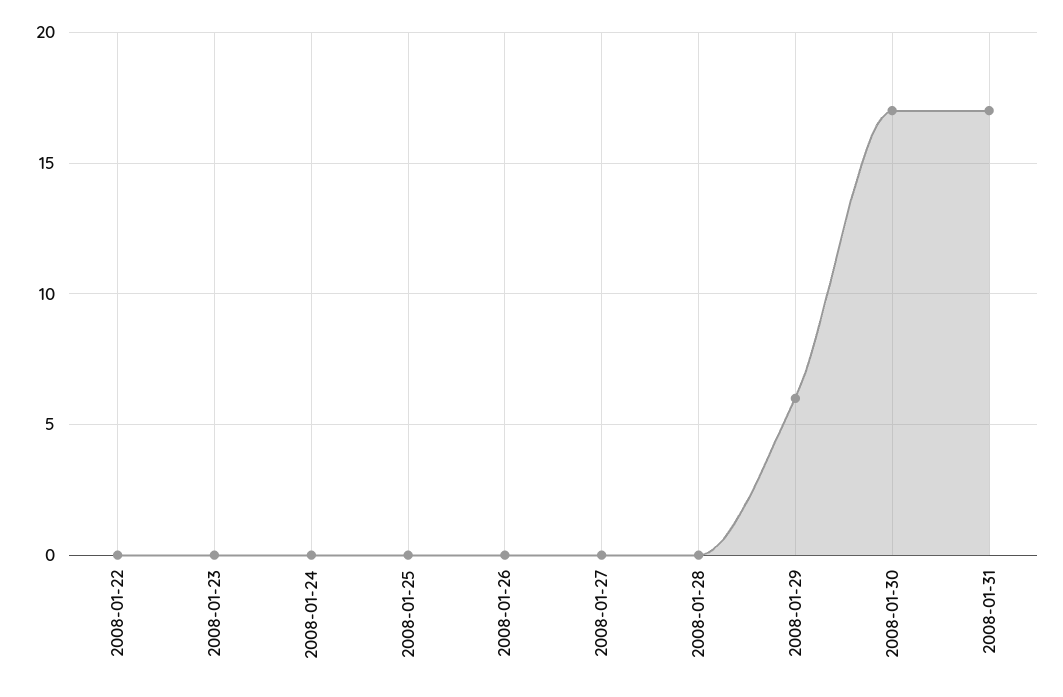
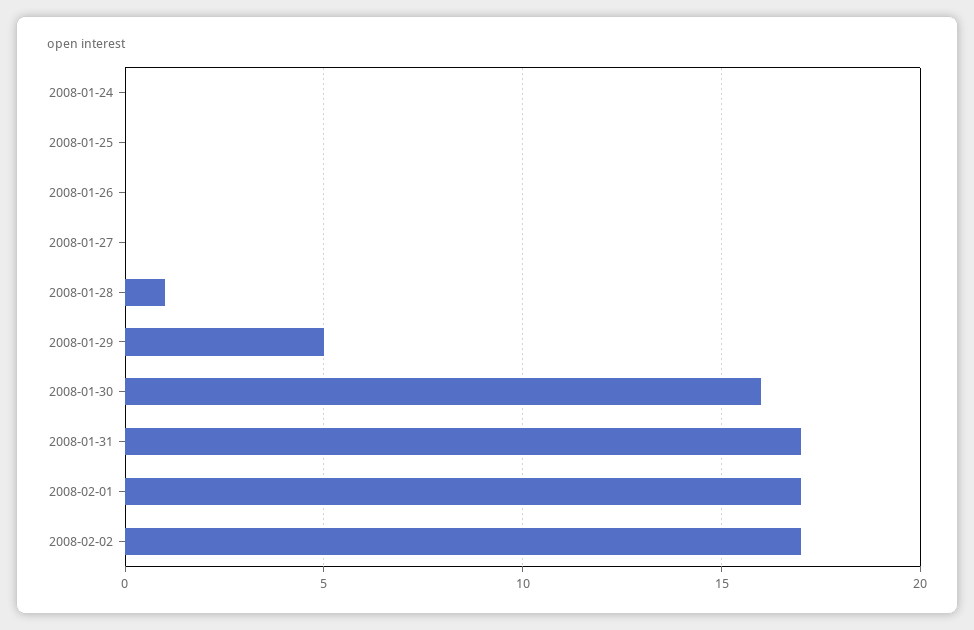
2008-01-22: 0 -> none
2008-01-23: 0 -> none
2008-01-28: 0 -> 1
2008-01-29: 6 -> 5
2008-01-30: 17 -> 16
2008-02-01: none -> 17
2008-02-02: none -> 17

